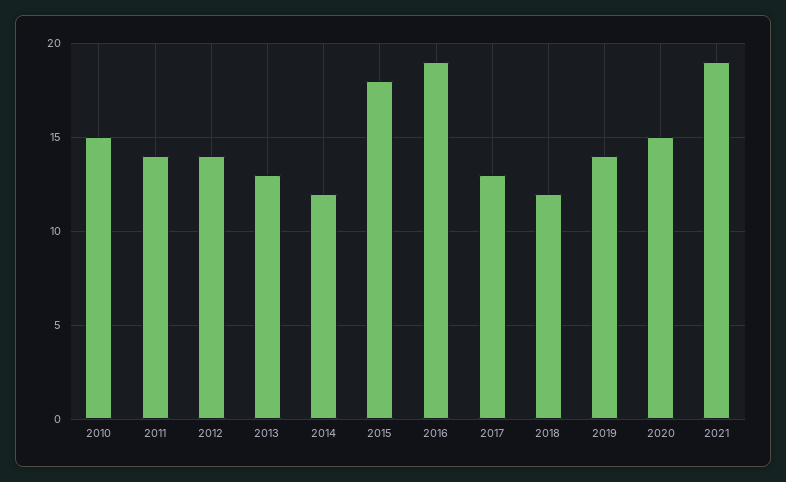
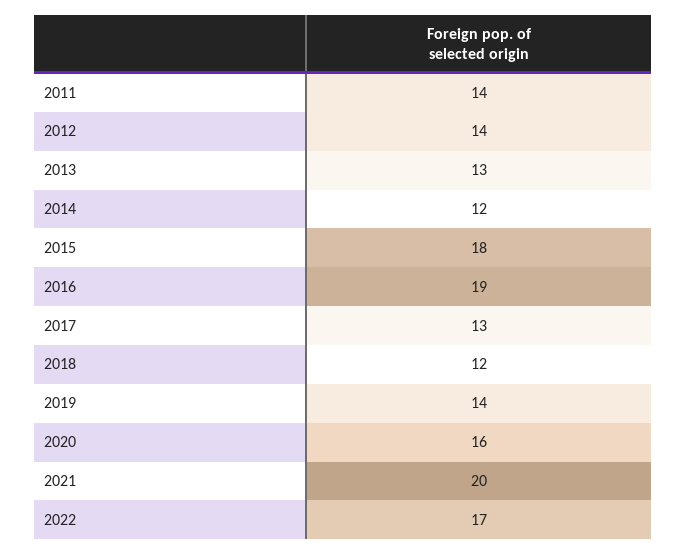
2010: 15 -> none
2020: 15 -> 16
2021: 19 -> 20
2022: none -> 17

